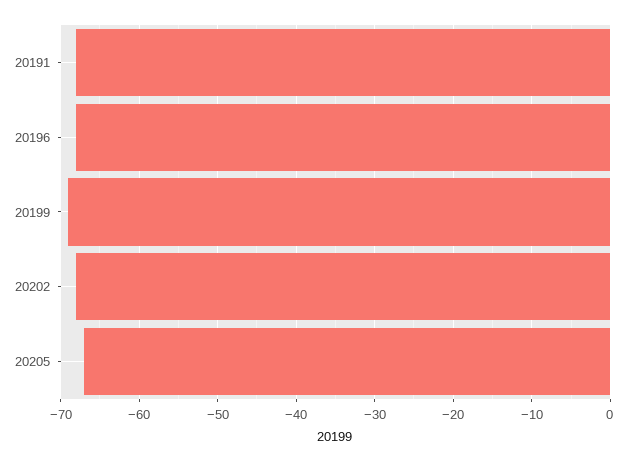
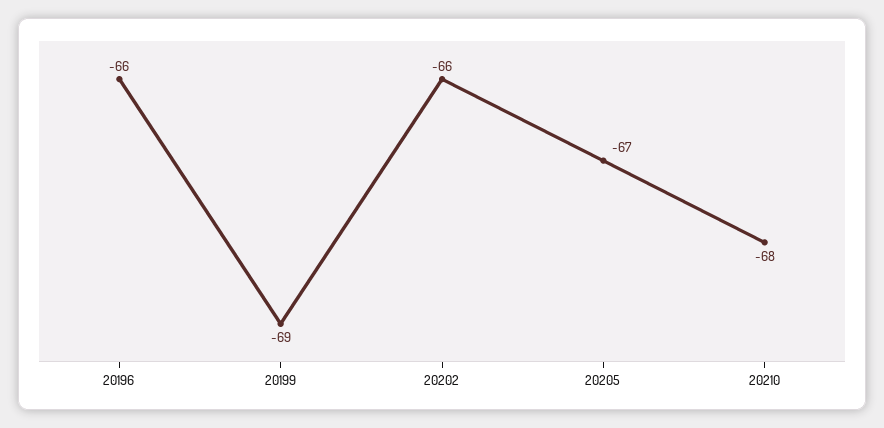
20191: -68 -> none
20196: -68 -> -66
20202: -68 -> -66
20210: none -> -68

